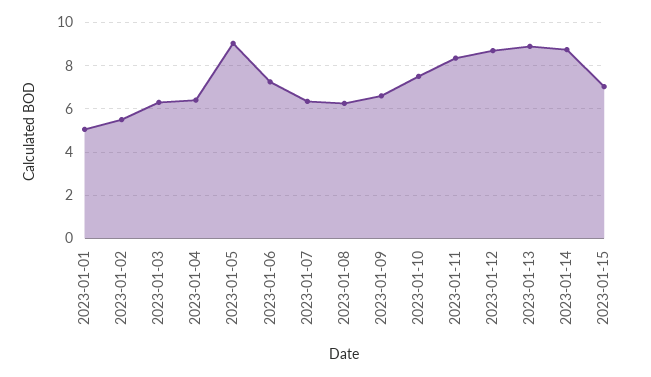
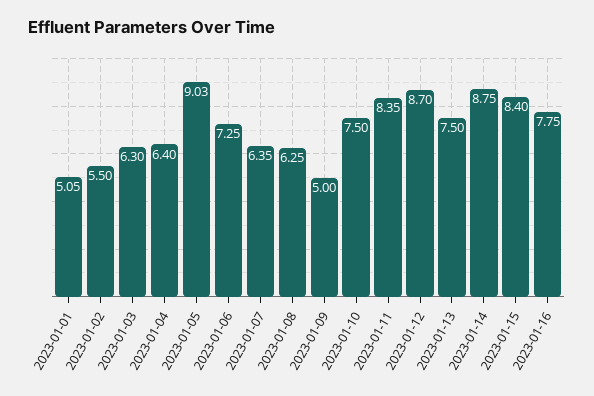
2023-01-09: 6.5 -> 5
2023-01-13: 9 -> 7.5
2023-01-15: 7 -> 8.4
2023-01-16: none -> 7.75

